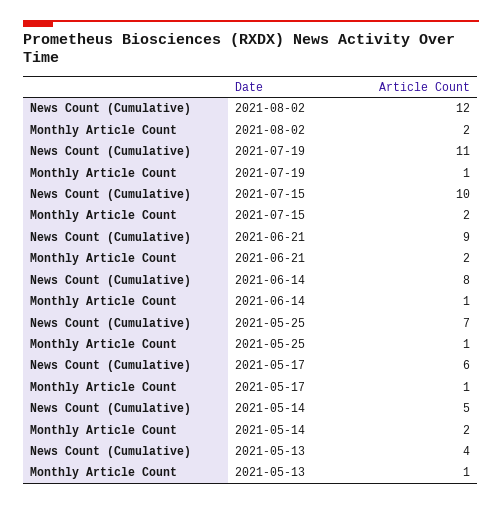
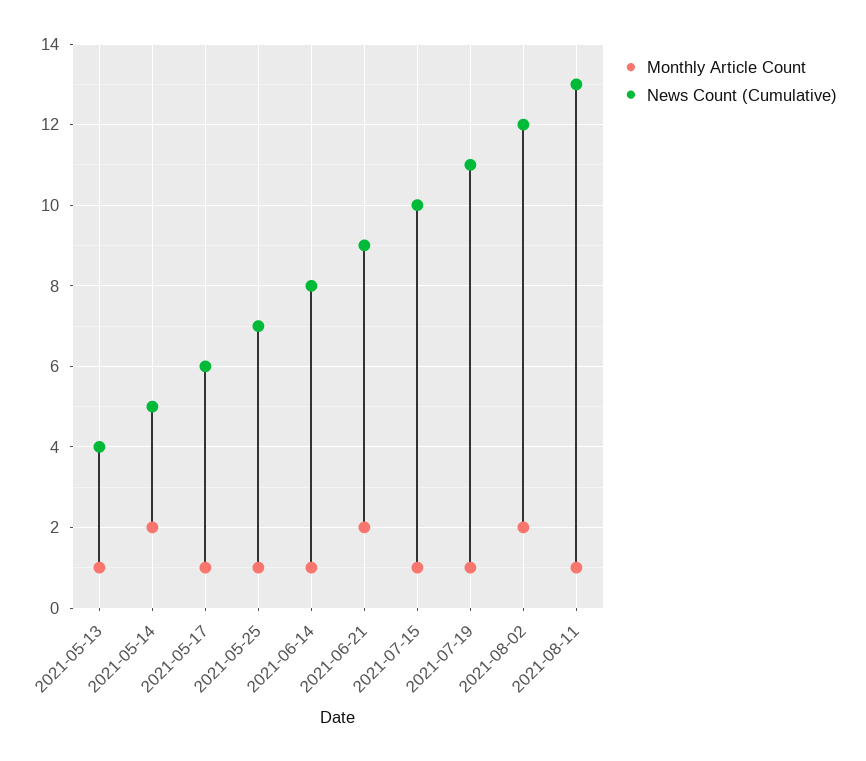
Monthly Article Count, 2021-07-15: 2 -> 1
Monthly Article Count, 2021-08-11: none -> 1
News Count (Cumulative), 2021-08-11: none -> 13

